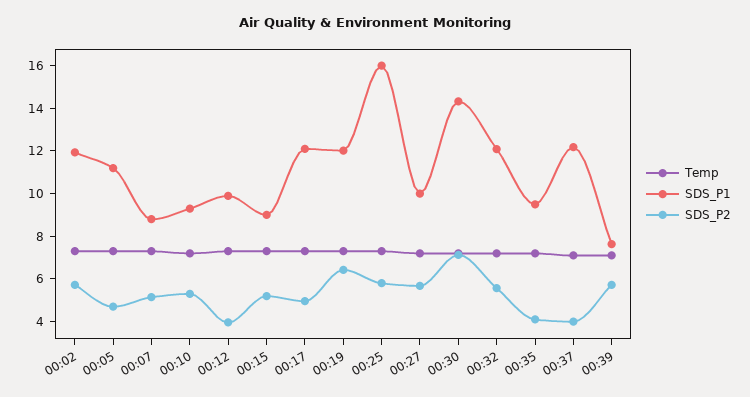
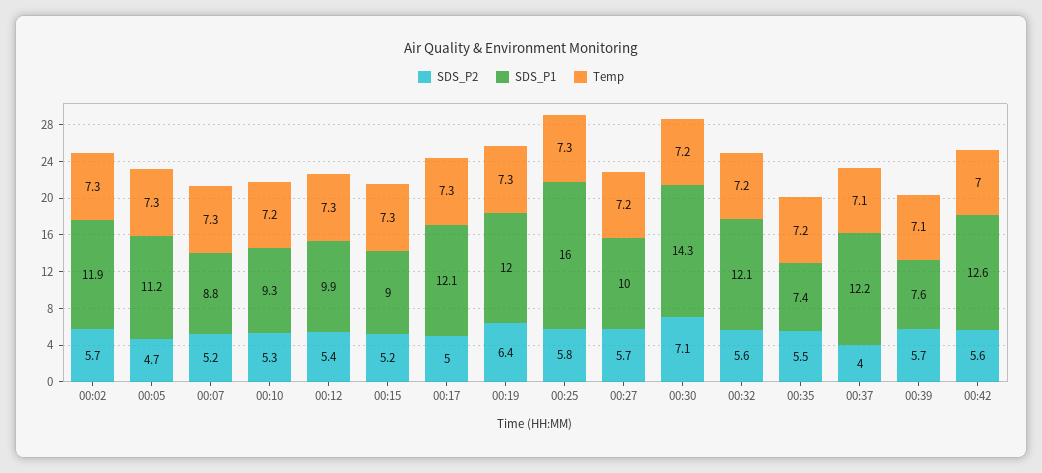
SDS_P2, 00:12: 4 -> 5.4
SDS_P1, 00:35: 9.5 -> 7.4
SDS_P2, 00:35: 4 -> 5.5
SDS_P2, 00:42: none -> 5.6
SDS_P1, 00:42: none -> 12.6
Temp, 00:42: none -> 7

